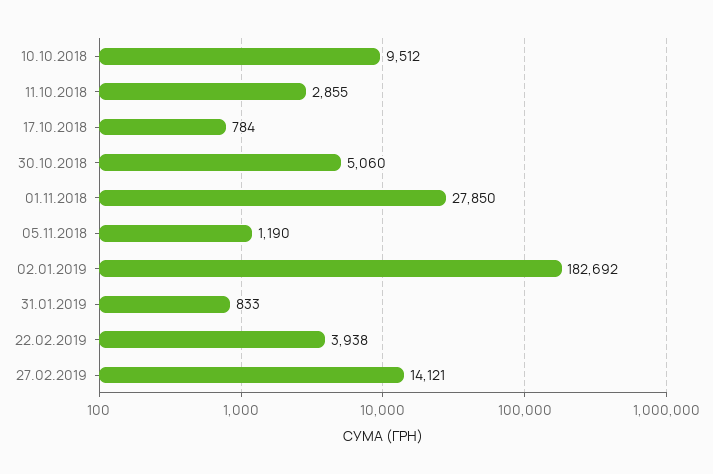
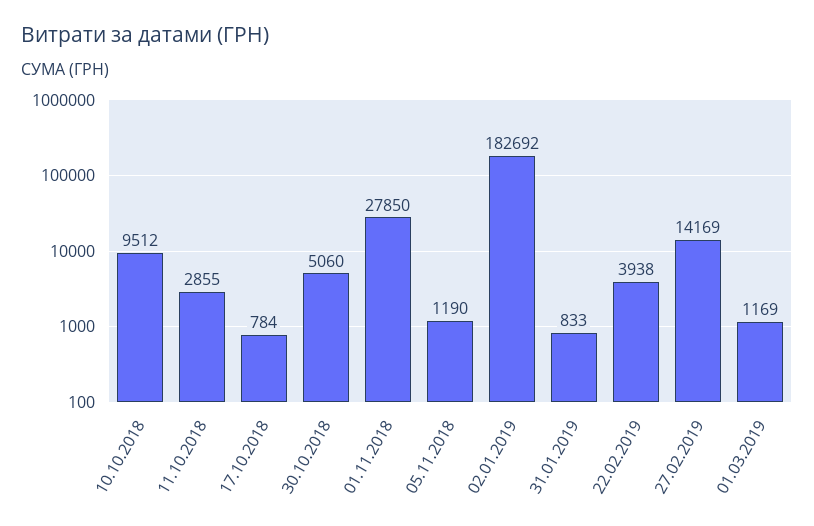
27.02.2019: 14121 -> 14169
01.03.2019: none -> 1169

